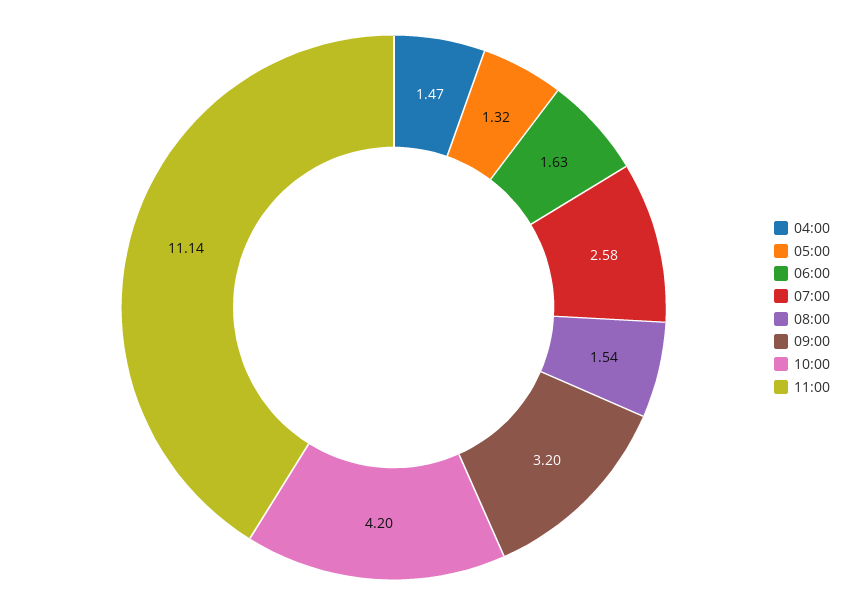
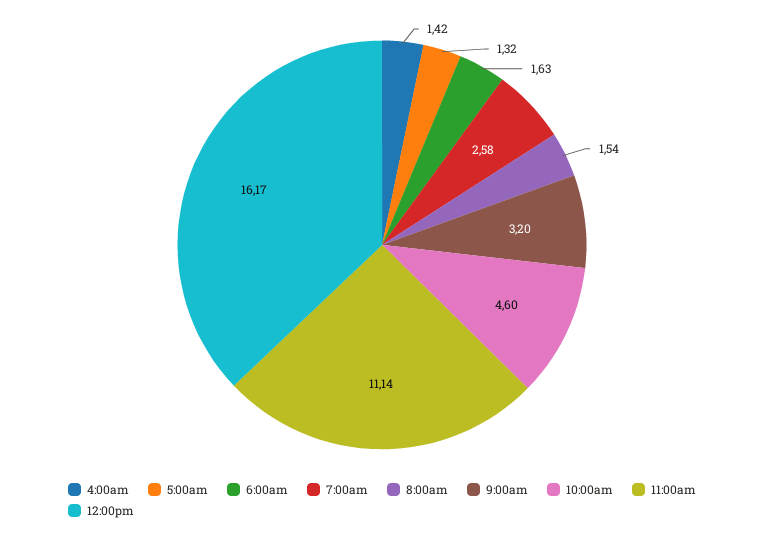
04:00: 1.47 -> 1.42
10:00: 4.2 -> 4.6
12:00pm: none -> 16.17

